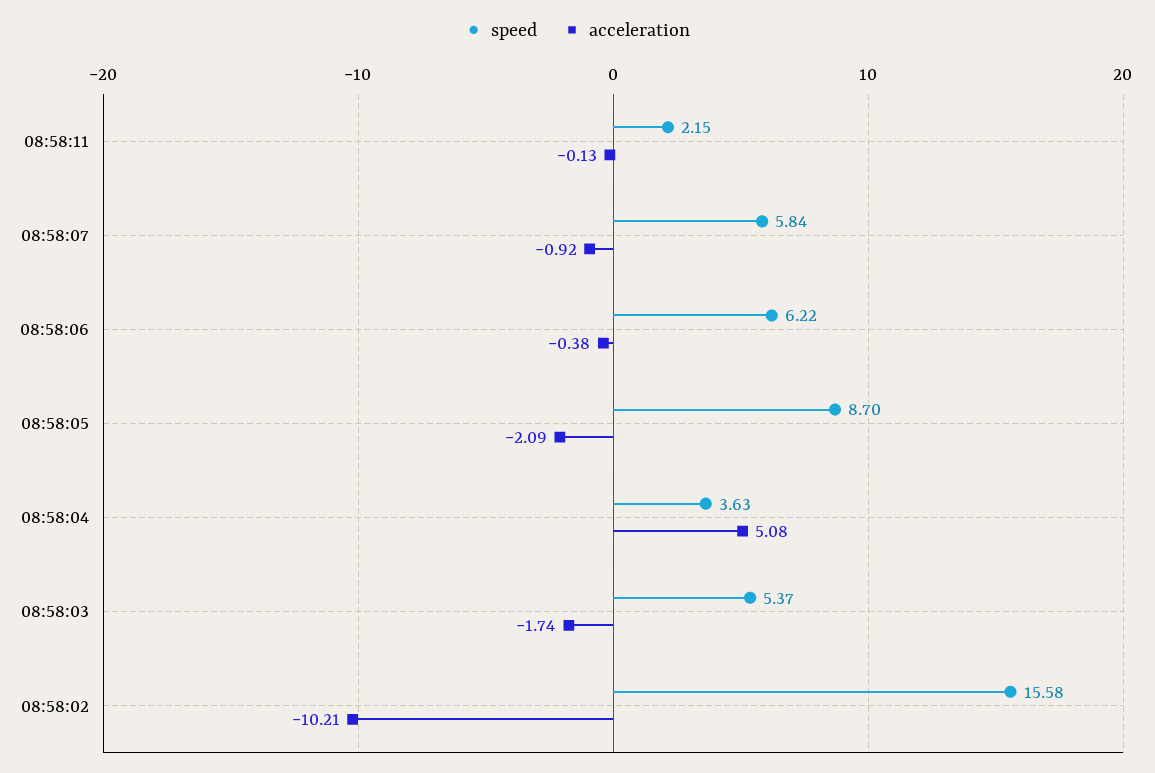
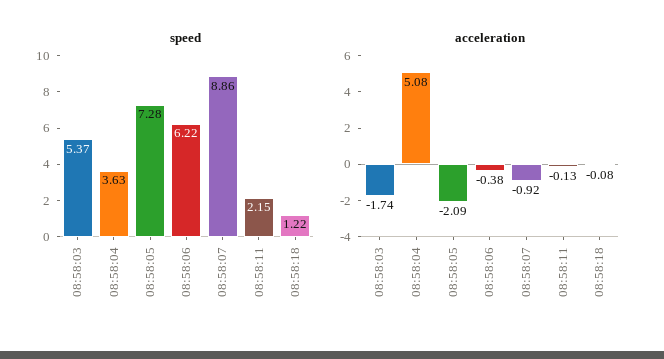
speed, 08:58:07: 5.84 -> 8.86
speed, 08:58:05: 8.7 -> 7.28
speed, 08:58:02: 15.58 -> none
acceleration, 08:58:02: -10.21 -> none
speed, 08:58:18: none -> 1.22
acceleration, 08:58:18: none -> -0.08

